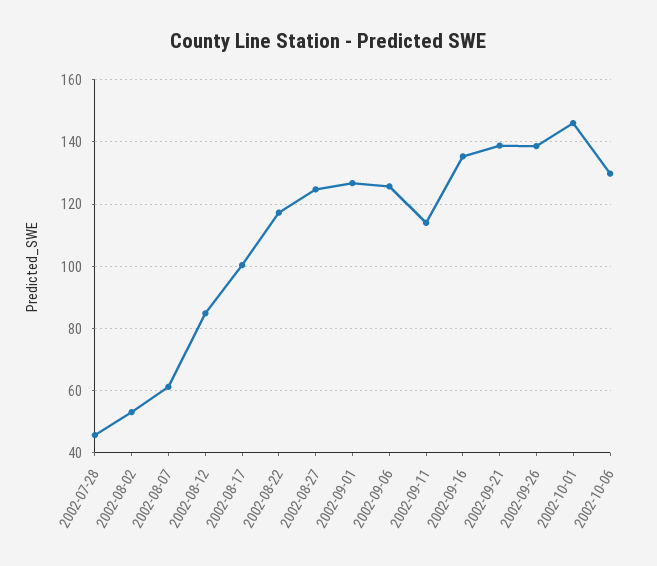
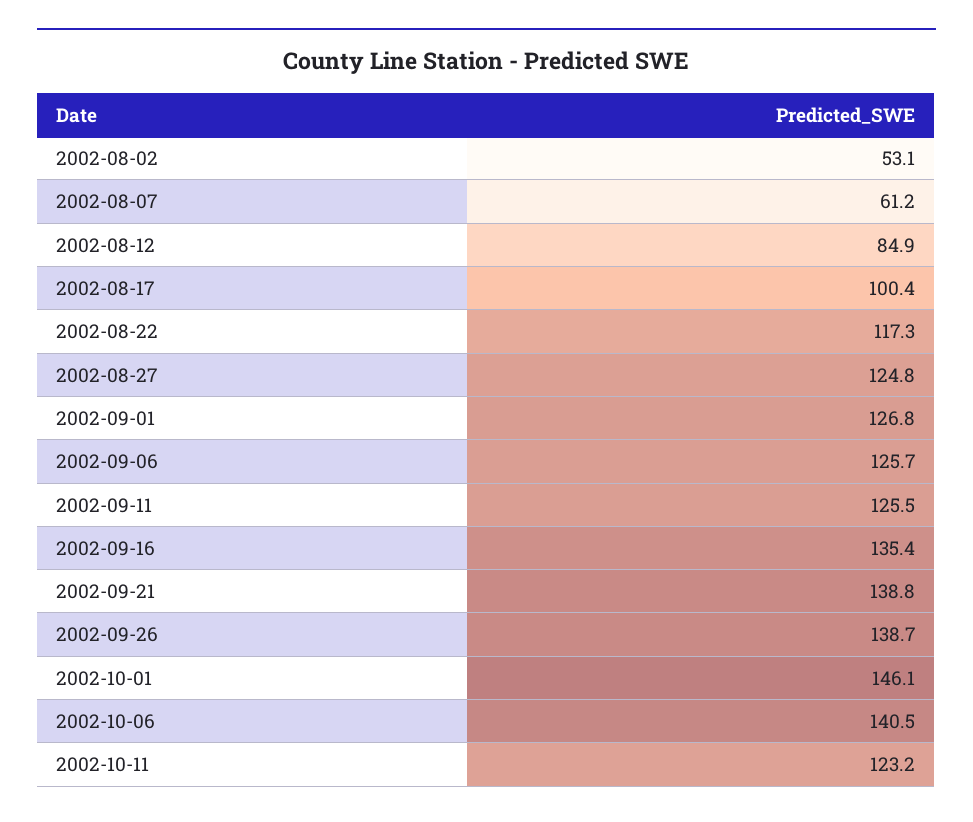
2002-07-28: 46 -> none
2002-09-11: 114 -> 125.5
2002-10-06: 130 -> 140.5
2002-10-11: none -> 123.2

